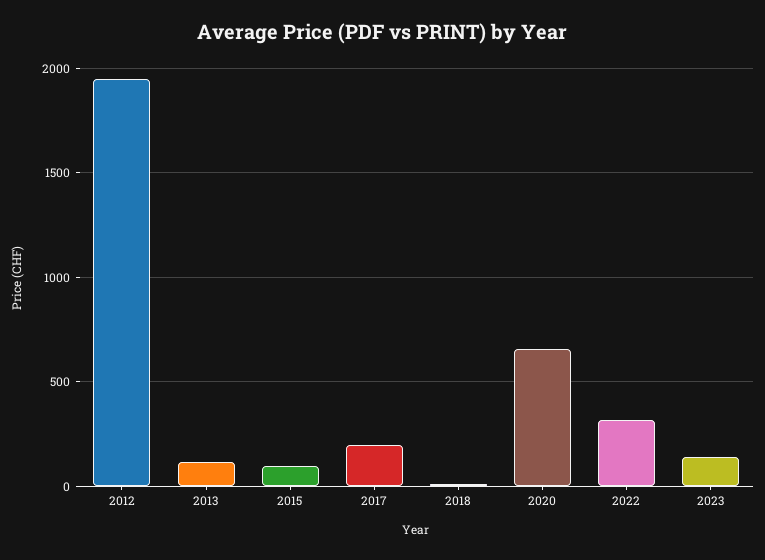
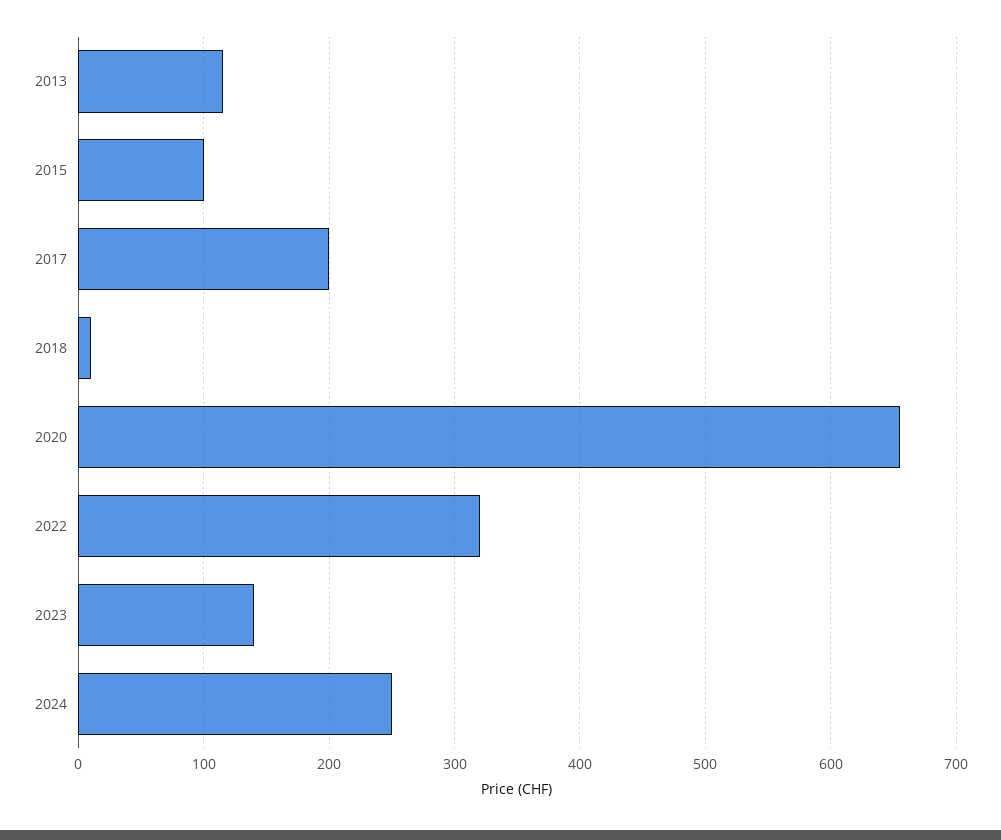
2012: 1950 -> none
2024: none -> 250

